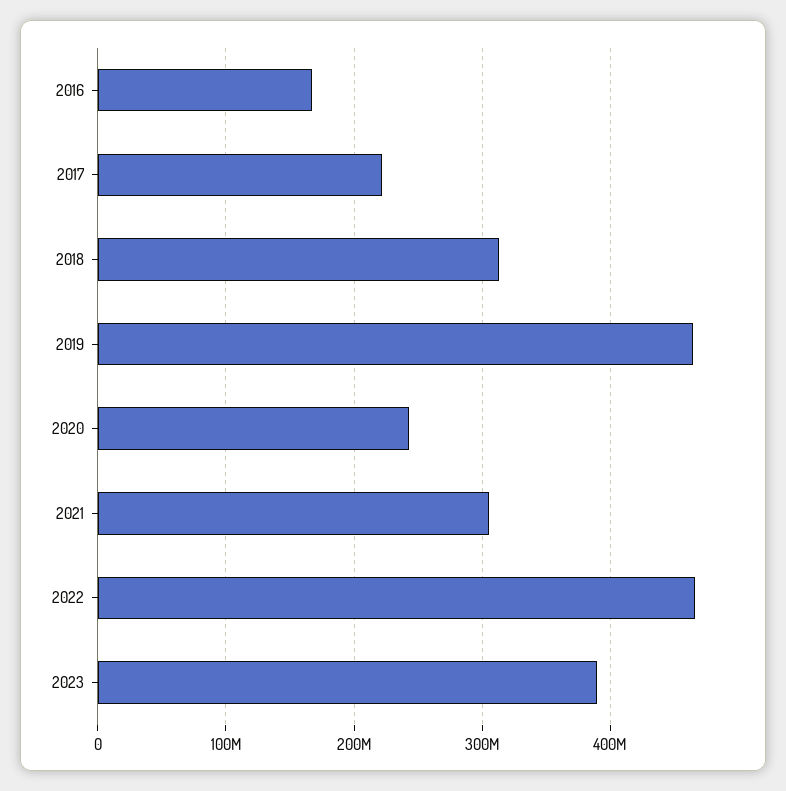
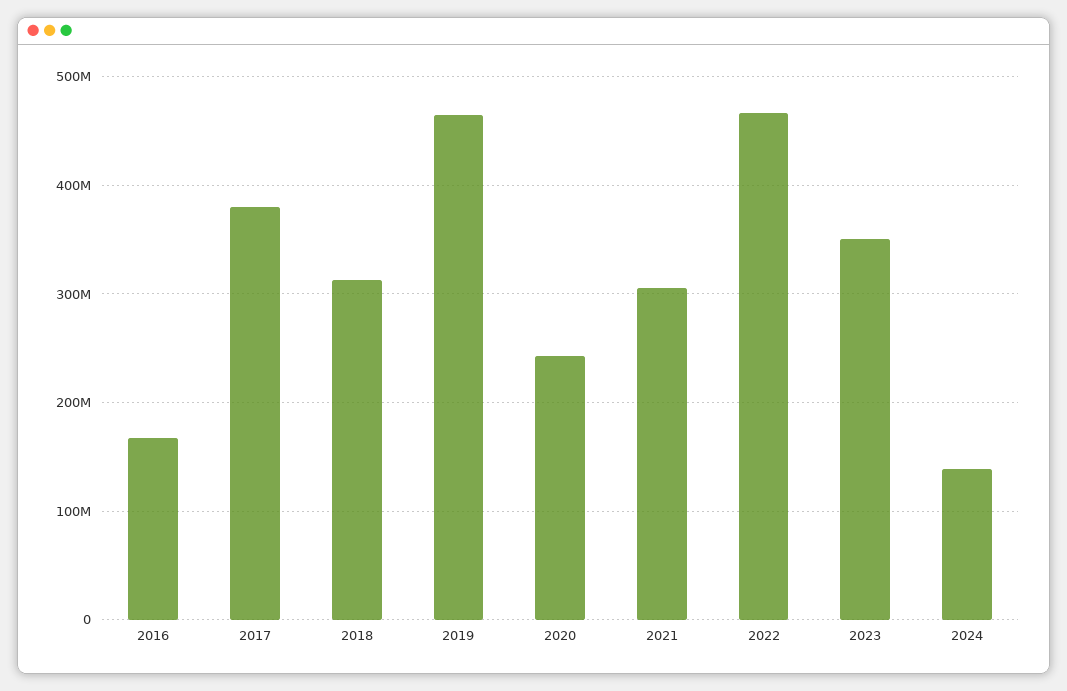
2017: 220000000 -> 380000000
2023: 390000000 -> 350000000
2024: none -> 140000000

